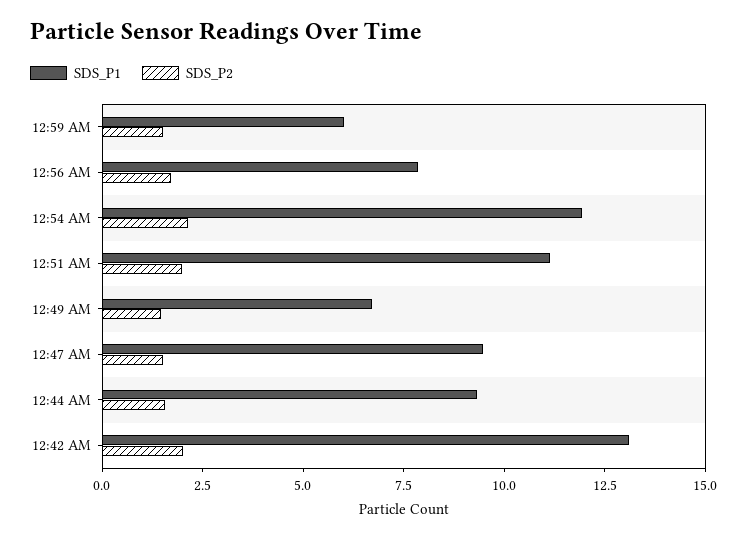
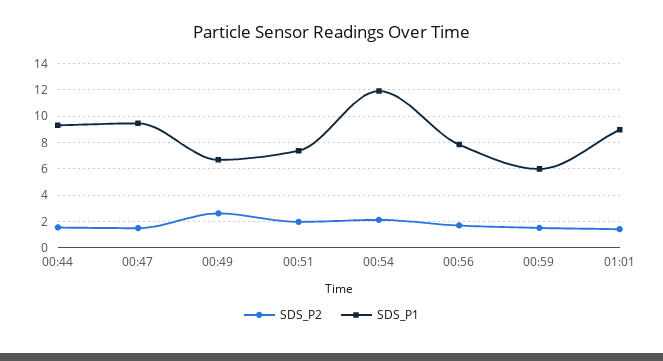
SDS_P1, 12:51 AM: 11 -> 7.5
SDS_P2, 12:49 AM: 1.5 -> 2.5
SDS_P1, 12:42 AM: 13 -> none
SDS_P2, 12:42 AM: 2 -> none
SDS_P2, 01:01: none -> 1.5
SDS_P1, 01:01: none -> 9

